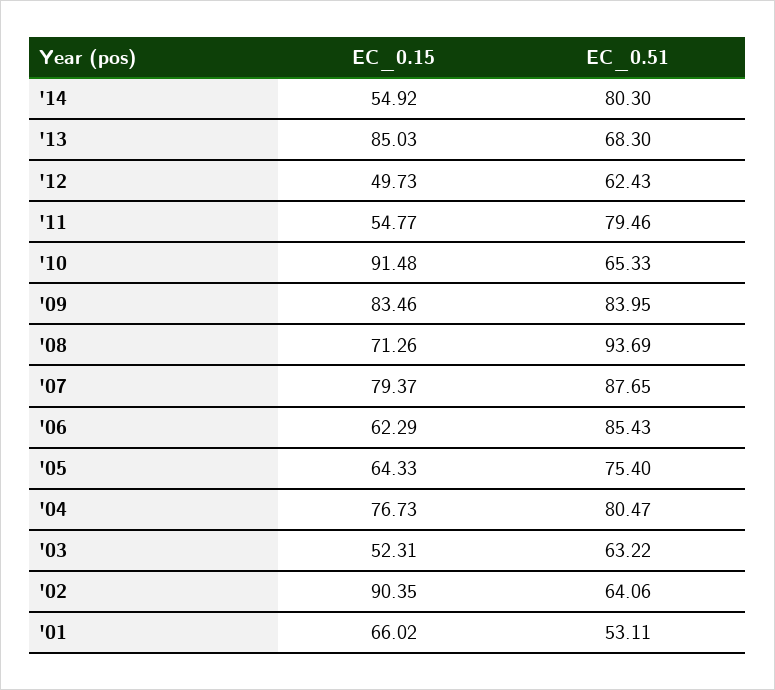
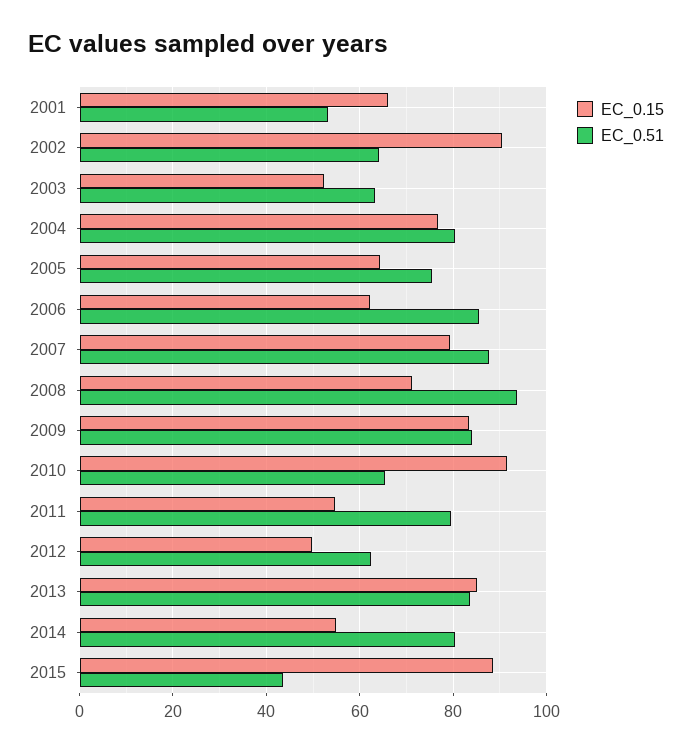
EC_0.51, '13: 68.3 -> 84
EC_0.15, 2015: none -> 88
EC_0.51, 2015: none -> 44

